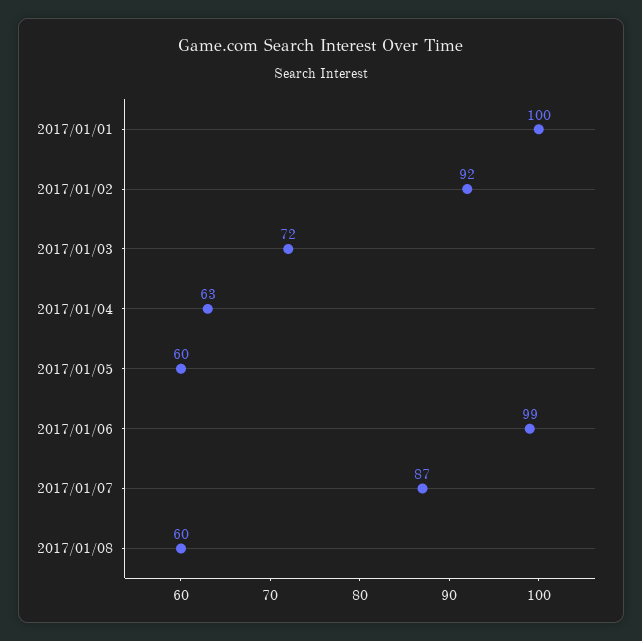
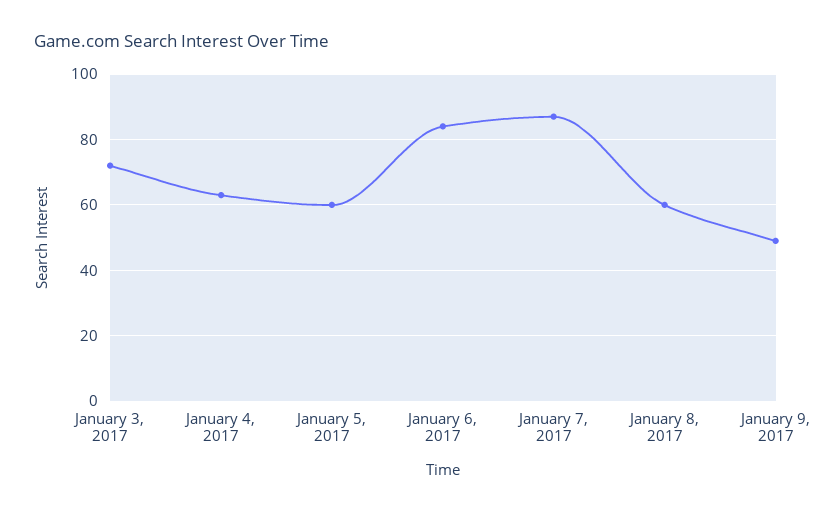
2017/01/01: 100 -> none
2017/01/02: 92 -> none
2017/01/06: 99 -> 85
January 9, 2017: none -> 50

